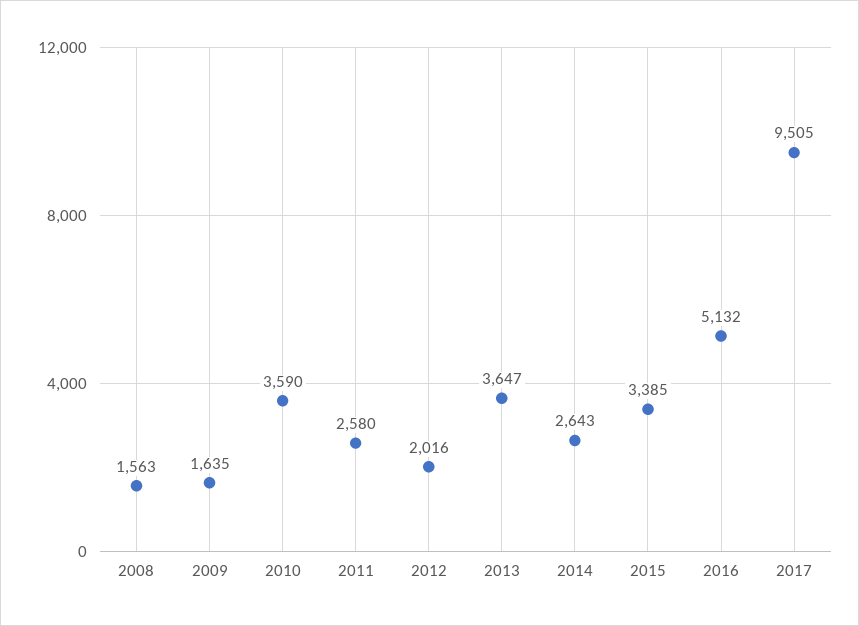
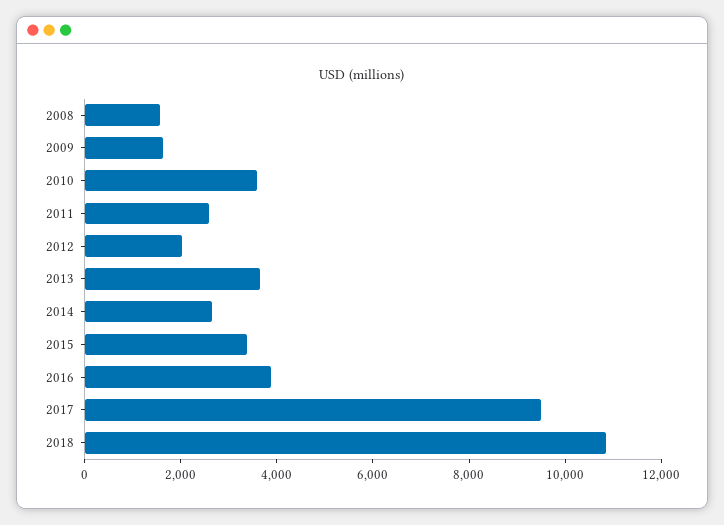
2016: 5132 -> 4000
2018: none -> 11000

